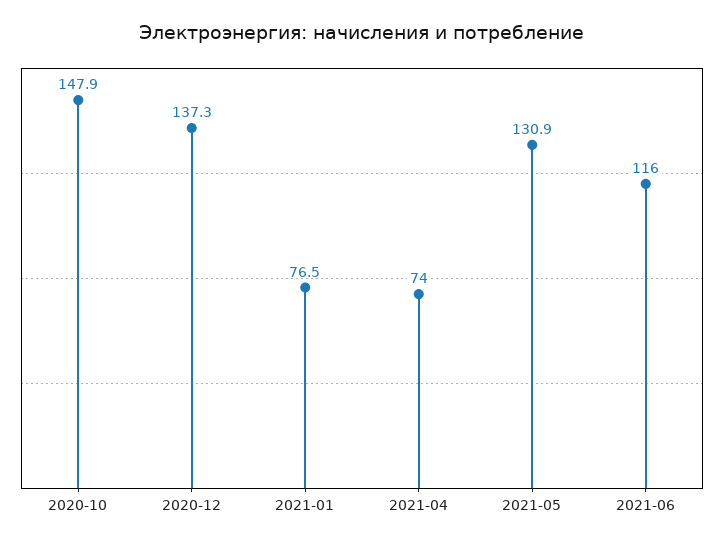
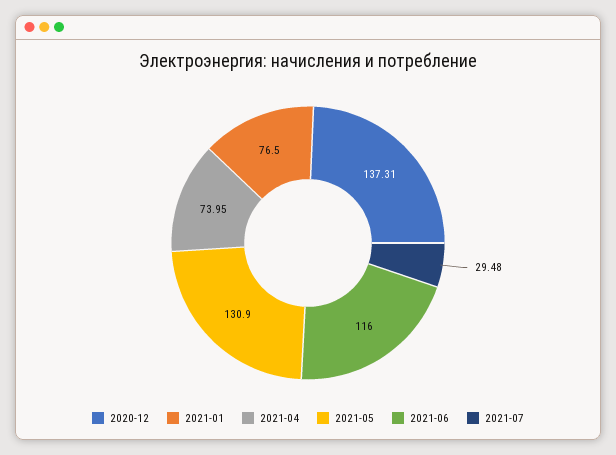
2020-10: 147.9 -> none
2021-07: none -> 29.48

